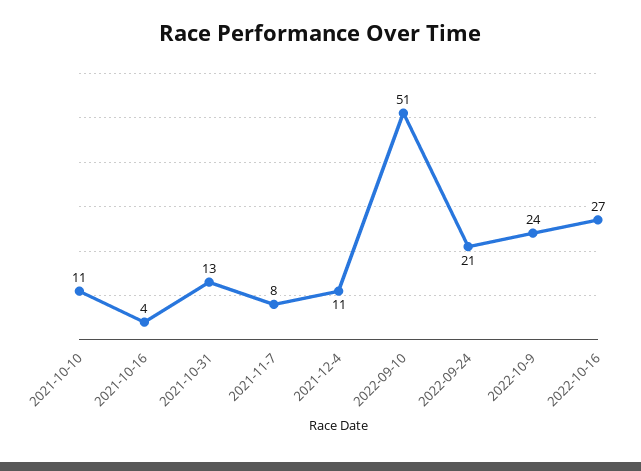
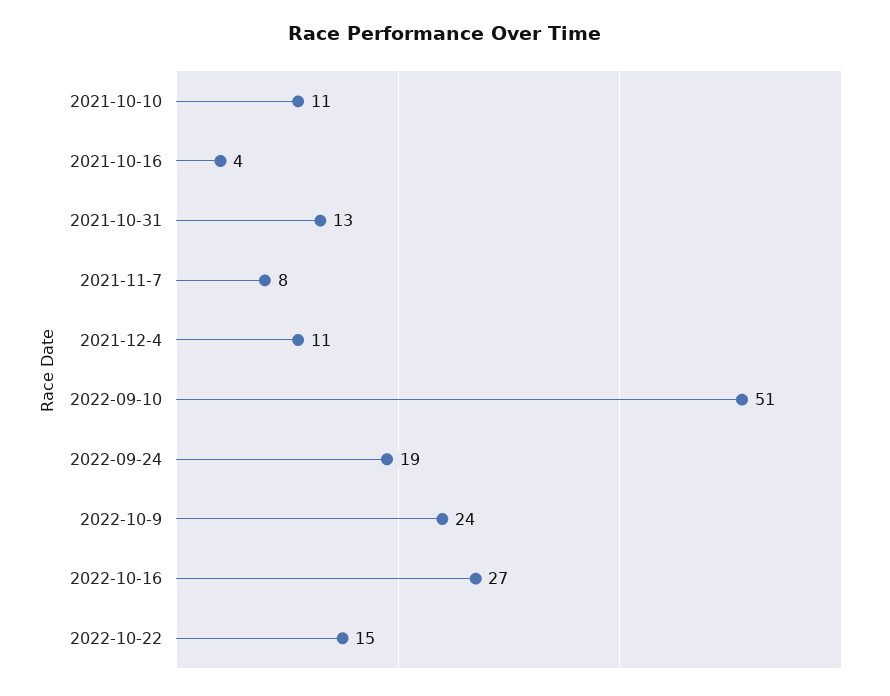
2022-09-24: 21 -> 19
2022-10-22: none -> 15

